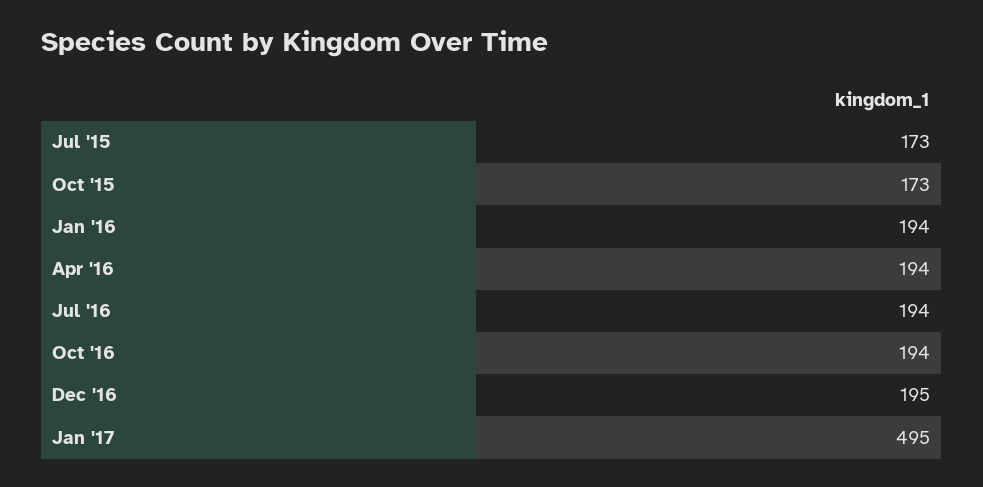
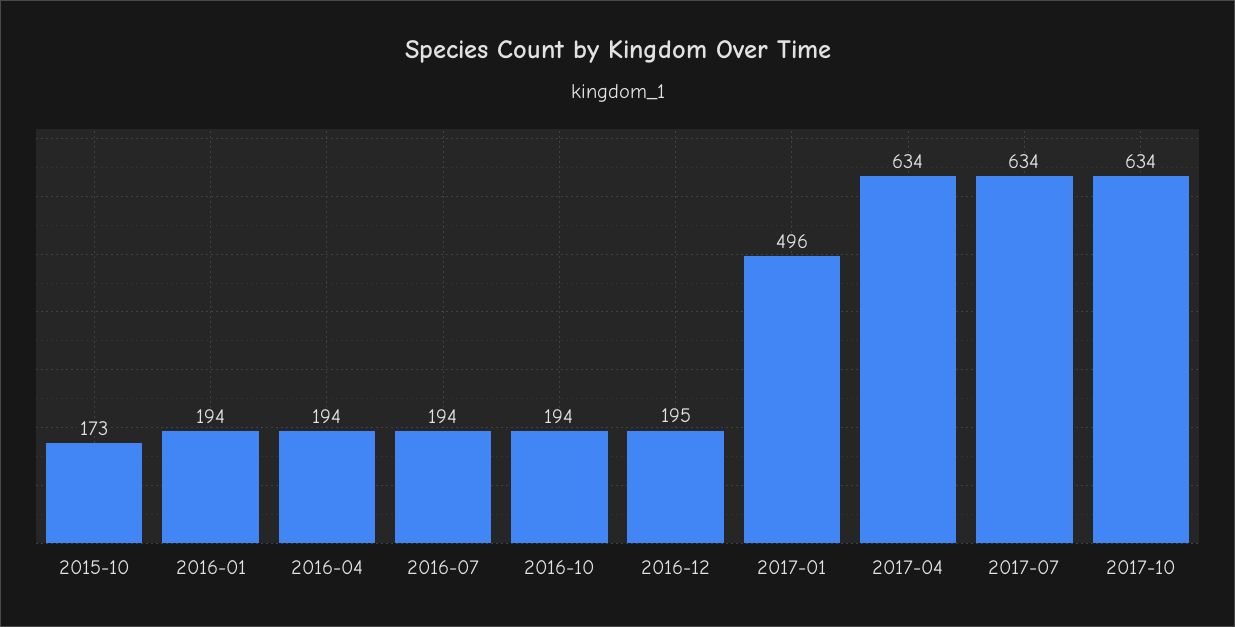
Jul '15: 173 -> none
Jan '17: 495 -> 496
2017-04: none -> 634
2017-07: none -> 634
2017-10: none -> 634

